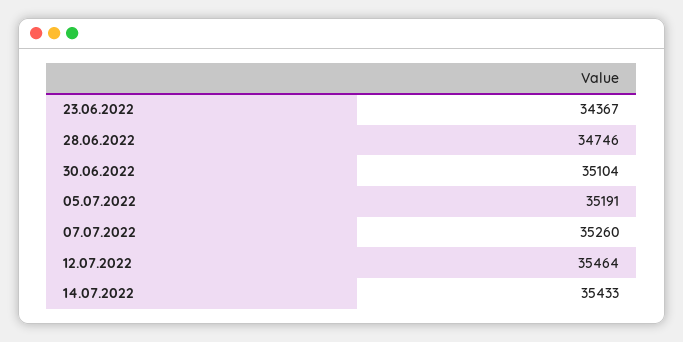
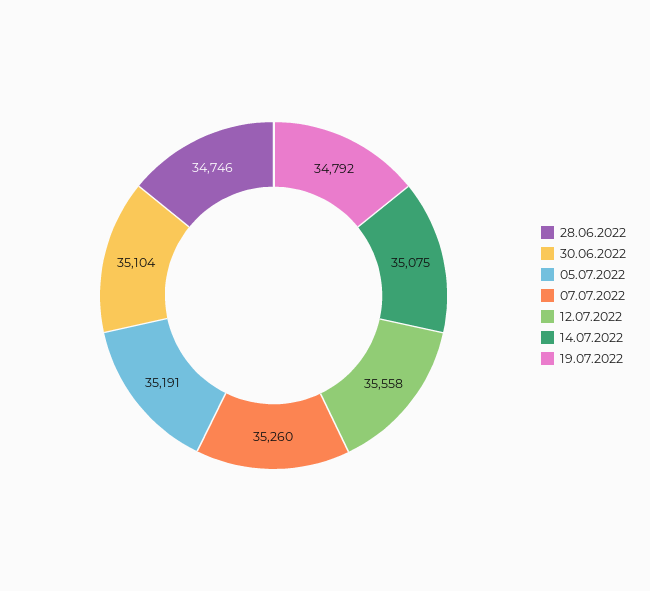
23.06.2022: 34367 -> none
12.07.2022: 35464 -> 35558
14.07.2022: 35433 -> 35075
19.07.2022: none -> 34792

